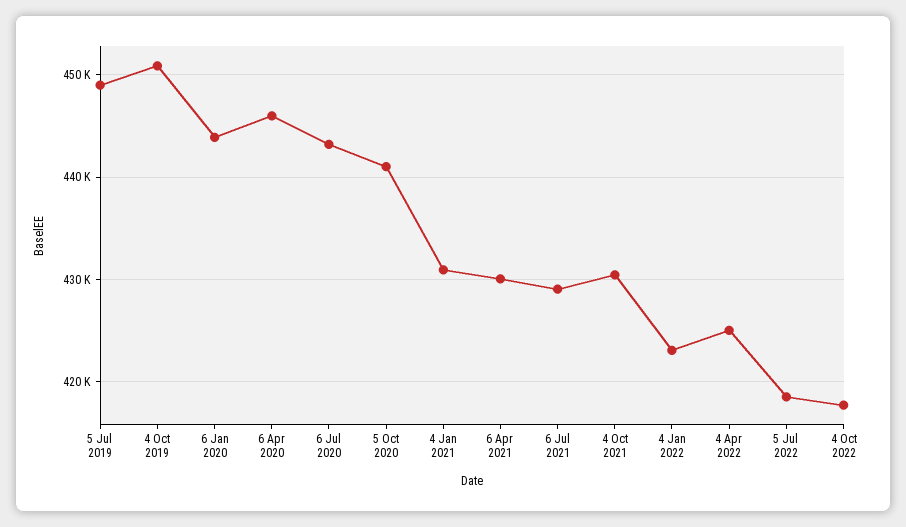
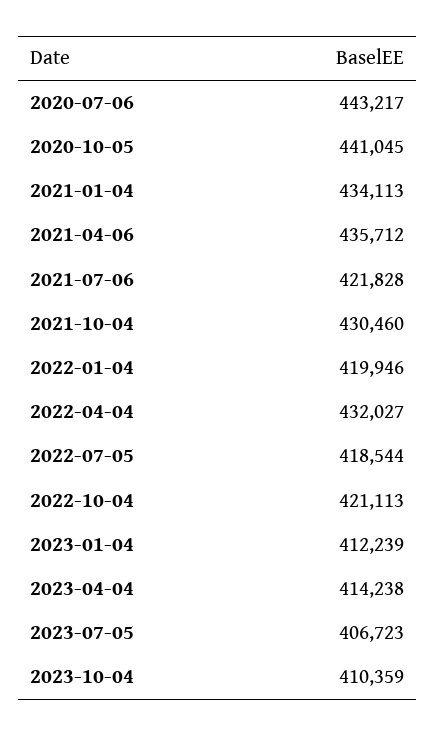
5 Jul 2019: 449000 -> none
4 Oct 2019: 451000 -> none
6 Jan 2020: 444000 -> none
6 Apr 2020: 446000 -> none
4 Jan 2021: 431000 -> 434113
6 Apr 2021: 430000 -> 435712
6 Jul 2021: 429000 -> 421828
4 Jan 2022: 423000 -> 419946
4 Apr 2022: 425000 -> 432027
4 Oct 2022: 418000 -> 421113
2023-01-04: none -> 412239
2023-04-04: none -> 414238
2023-07-05: none -> 406723
2023-10-04: none -> 410359

